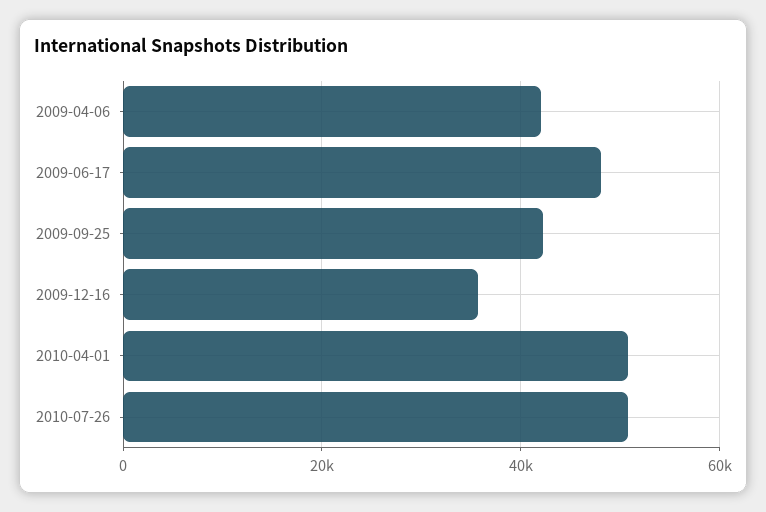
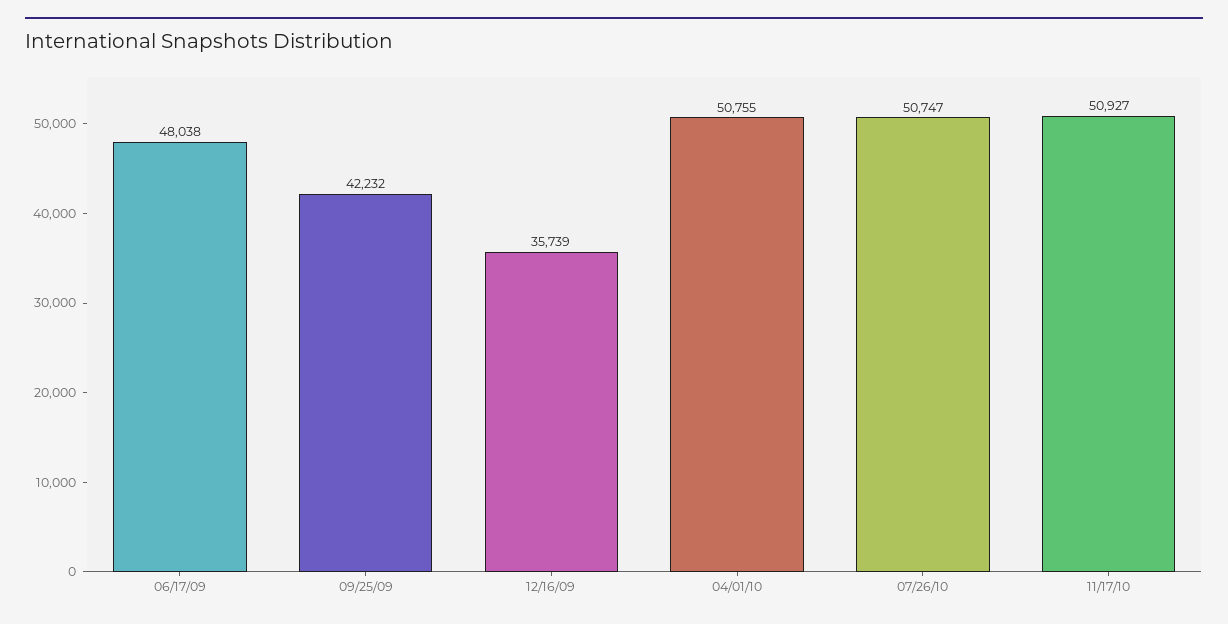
2009-04-06: 42000 -> none
11/17/10: none -> 50927

